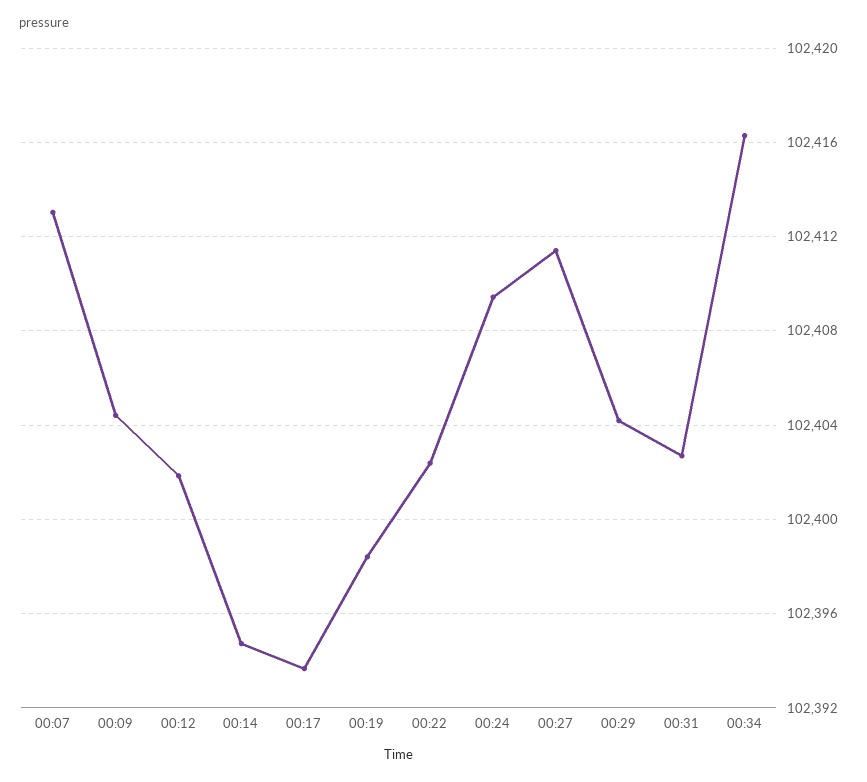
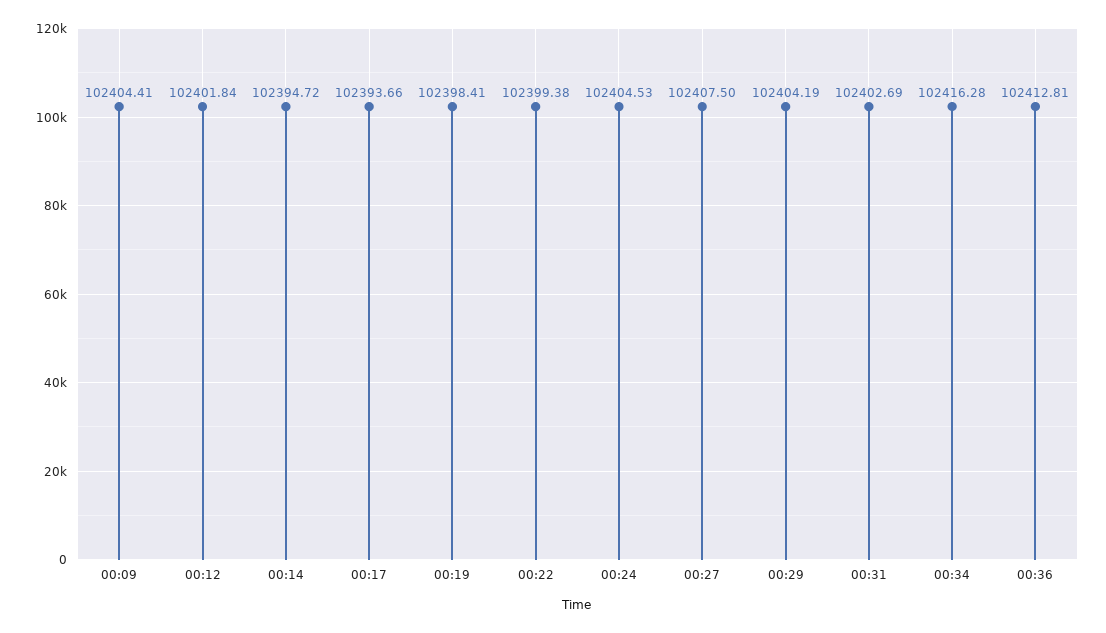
00:07: 102413 -> none
00:22: 102402.5 -> 102399.38
00:24: 102409.5 -> 102404.53
00:27: 102411.5 -> 102407.5
00:36: none -> 102412.81

